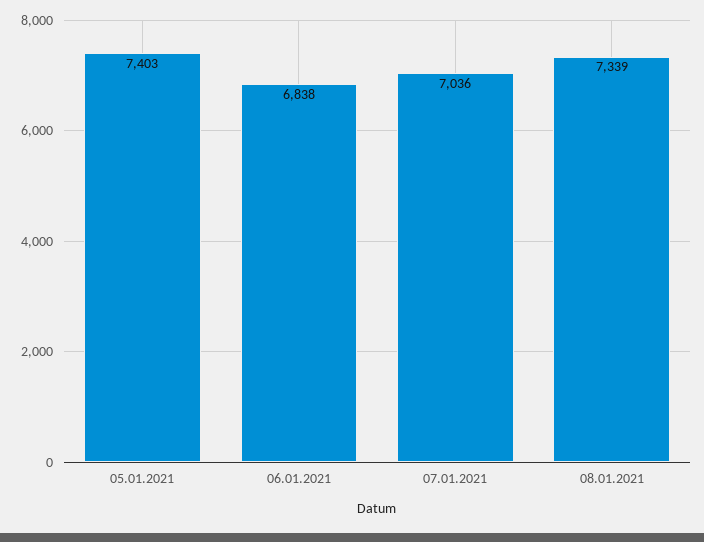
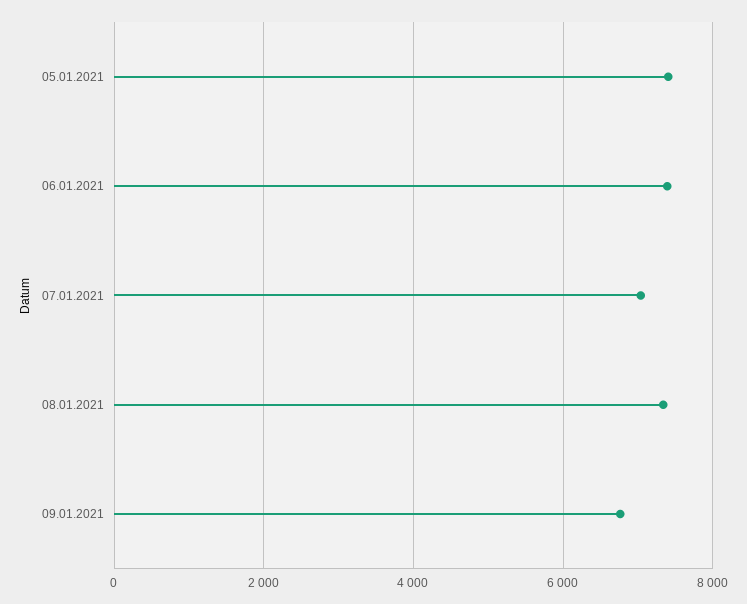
06.01.2021: 6838 -> 7400
09.01.2021: none -> 6800

